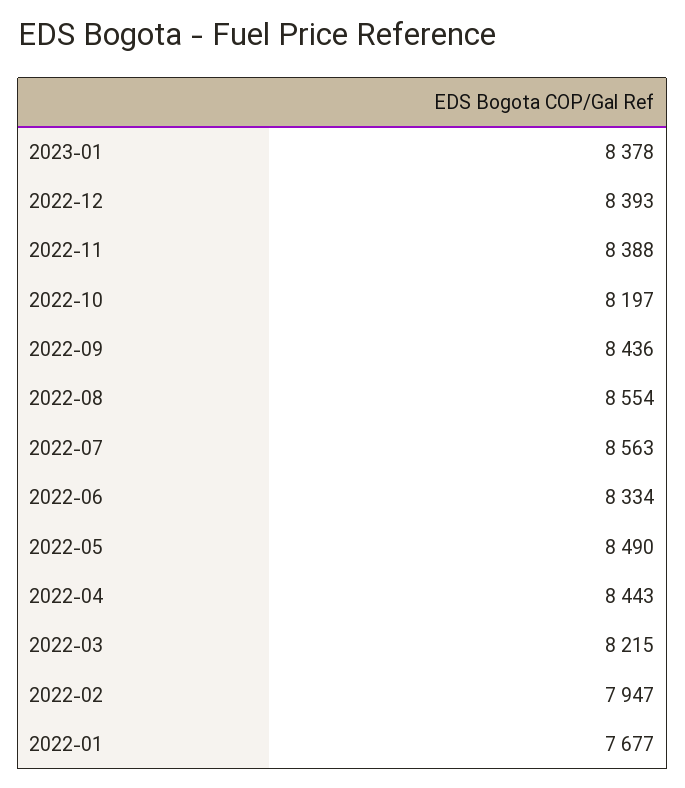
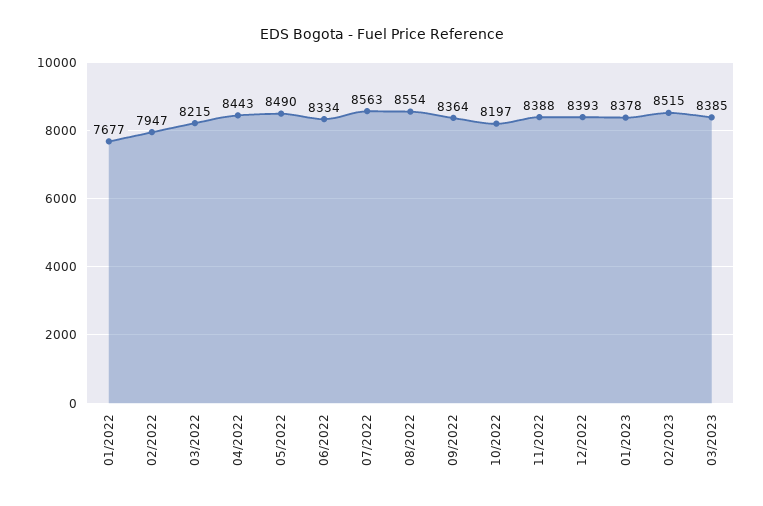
2022-09: 8436 -> 8364
02/2023: none -> 8515
03/2023: none -> 8385

